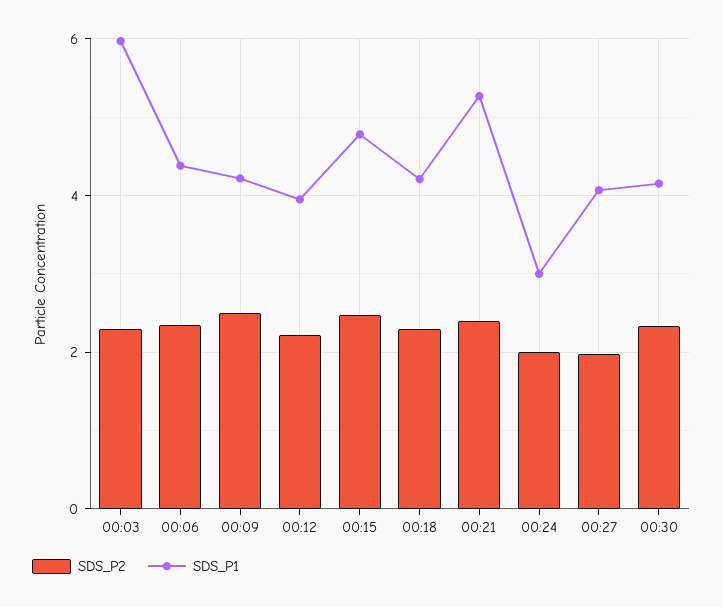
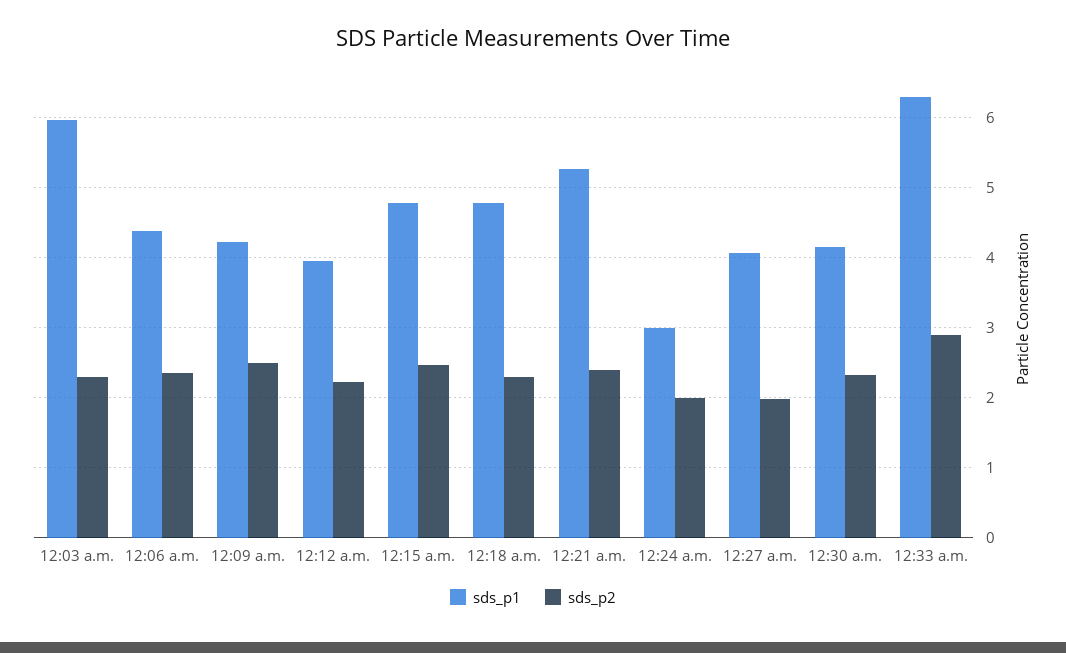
SDS_P1, 00:18: 4.2 -> 4.8
SDS_P1, 12:33 a.m.: none -> 6.3
SDS_P2, 12:33 a.m.: none -> 2.9

